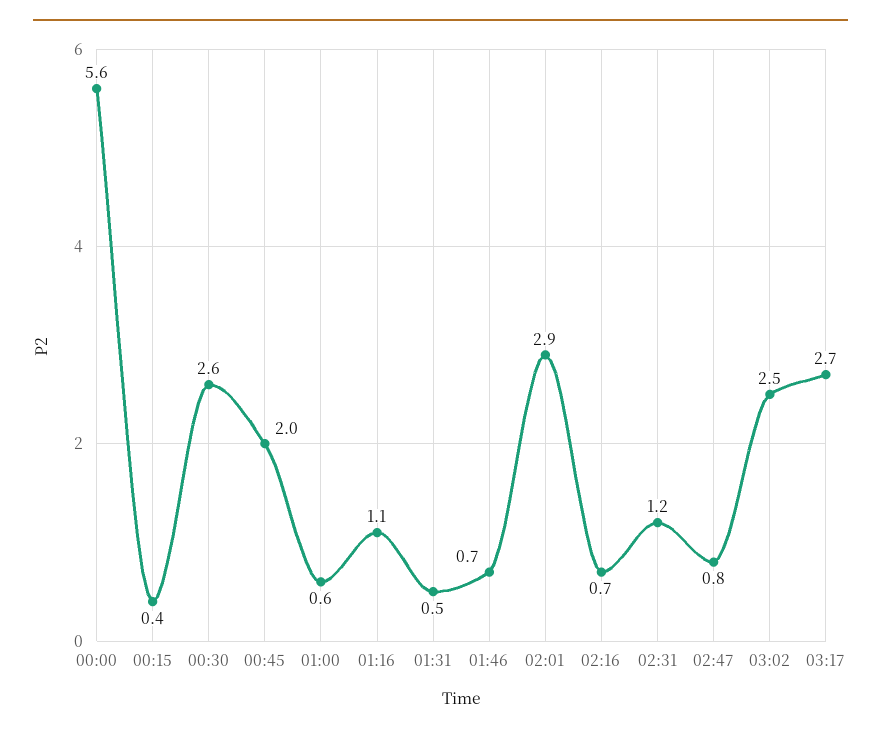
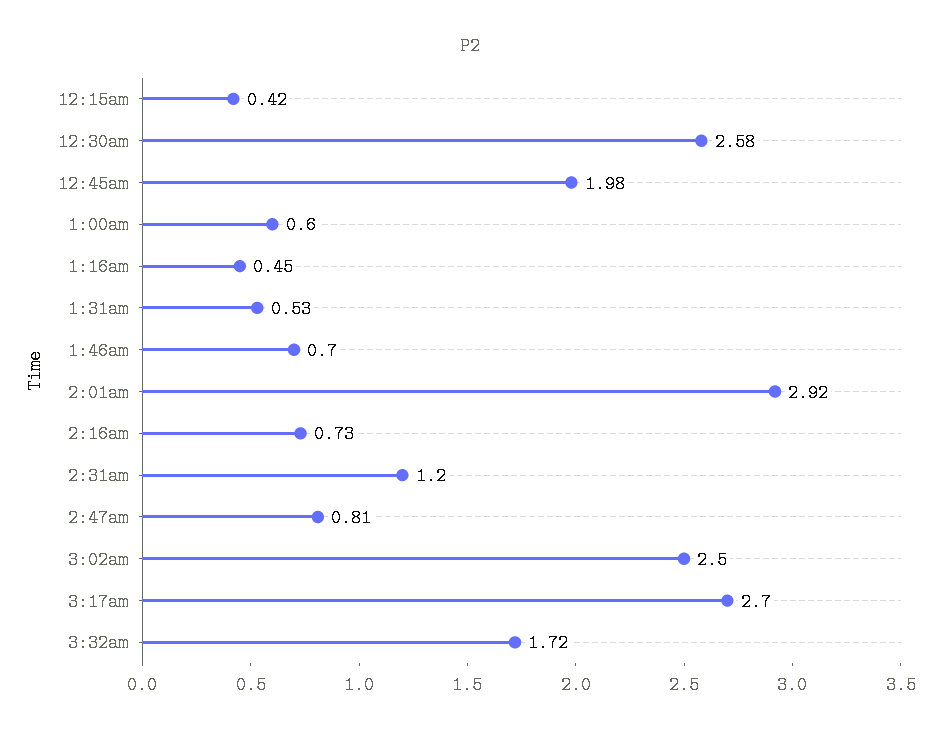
00:00: 5.6 -> none
01:16: 1.1 -> 0.45
3:32am: none -> 1.72

